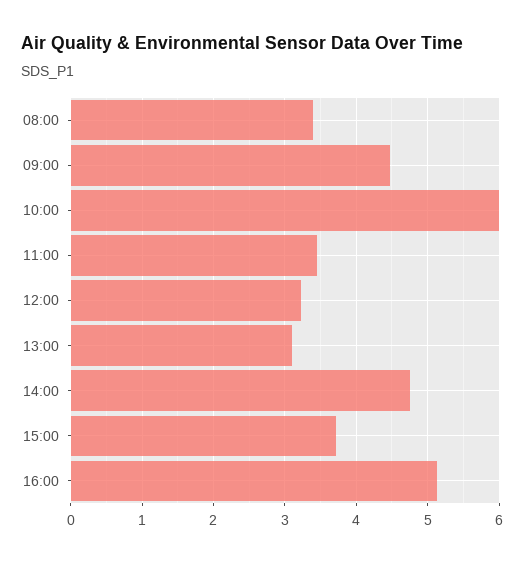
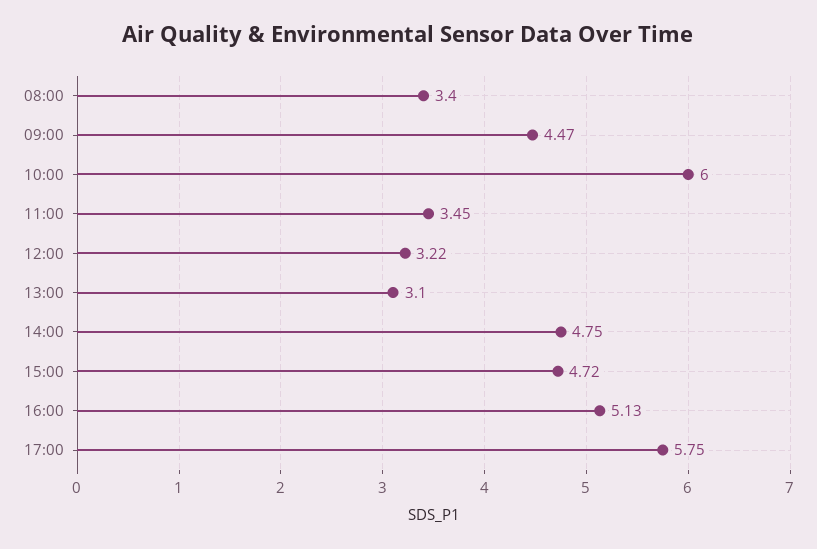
15:00: 3.7 -> 4.72
17:00: none -> 5.75

